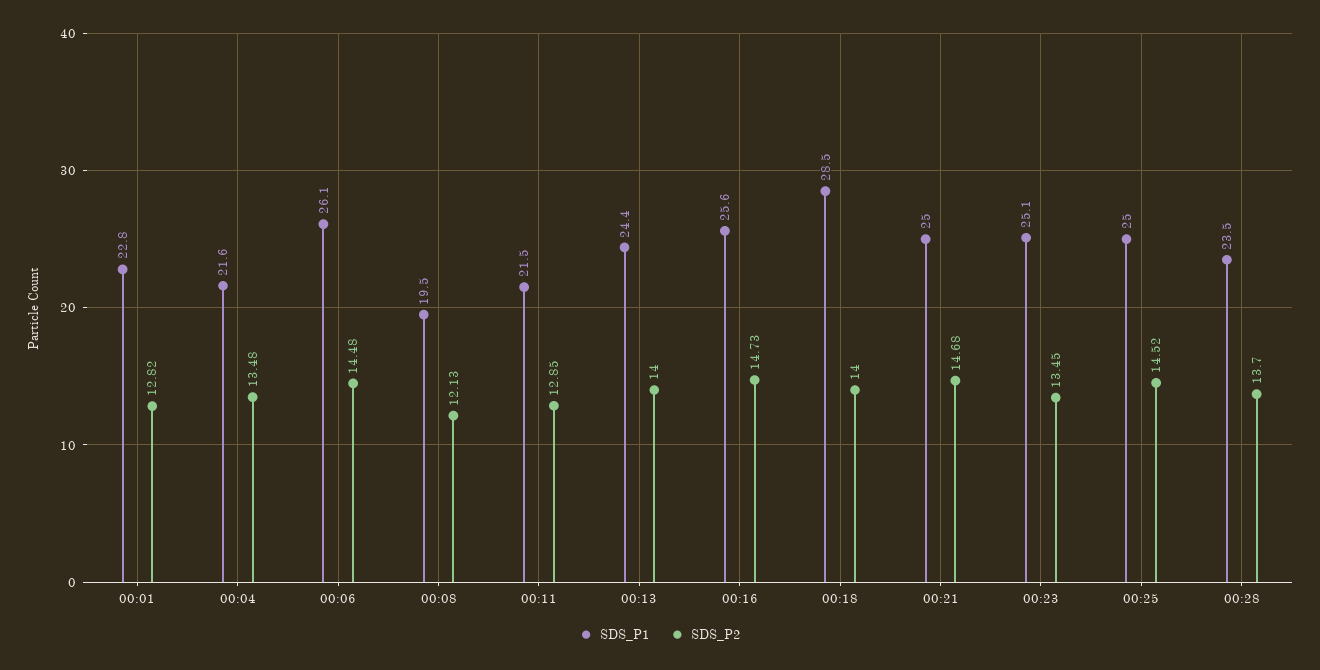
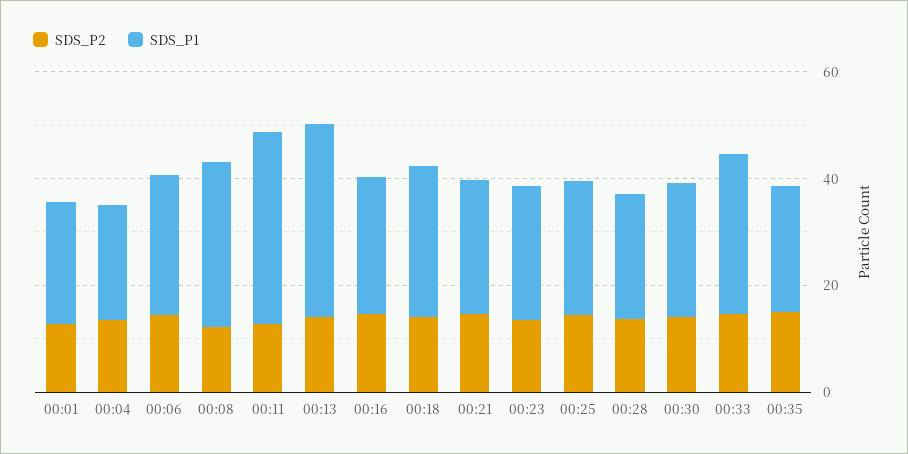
SDS_P1, 00:08: 19.5 -> 30
SDS_P1, 00:11: 21.5 -> 35
SDS_P1, 00:13: 24.4 -> 35
SDS_P2, 00:30: none -> 15
SDS_P1, 00:30: none -> 25
SDS_P2, 00:33: none -> 15
SDS_P1, 00:33: none -> 30
SDS_P2, 00:35: none -> 15
SDS_P1, 00:35: none -> 25

